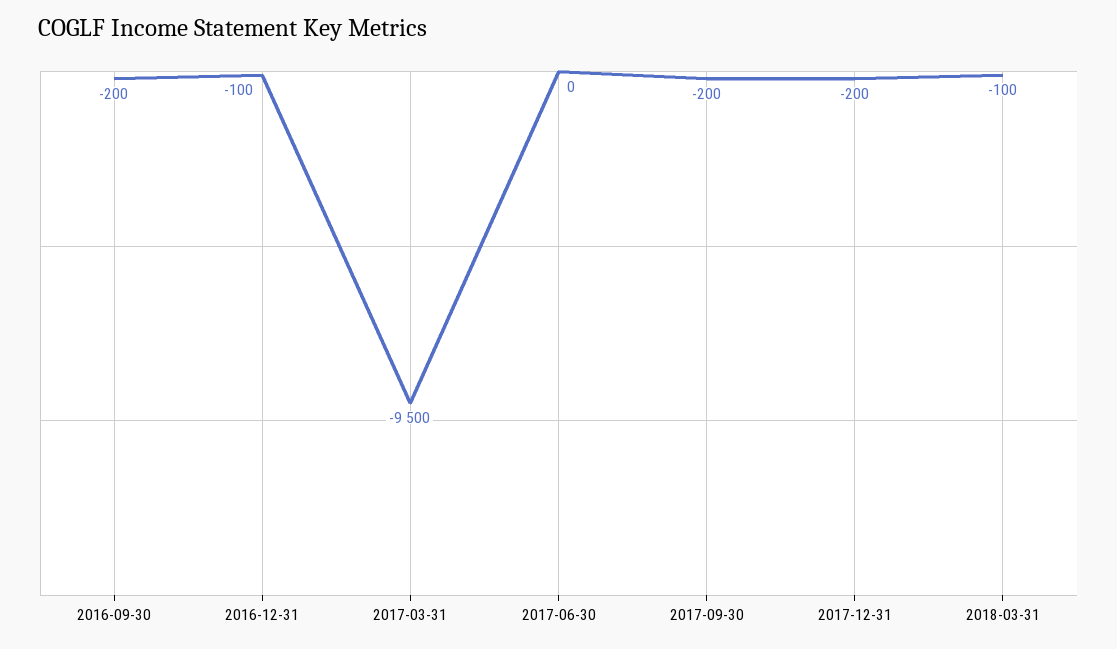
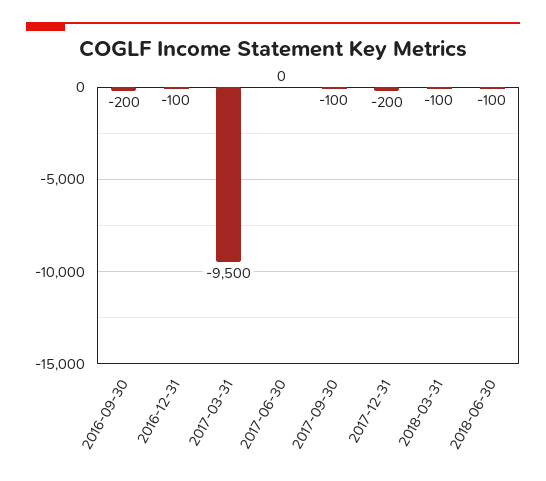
2017-09-30: -200 -> -100
2018-06-30: none -> -100

